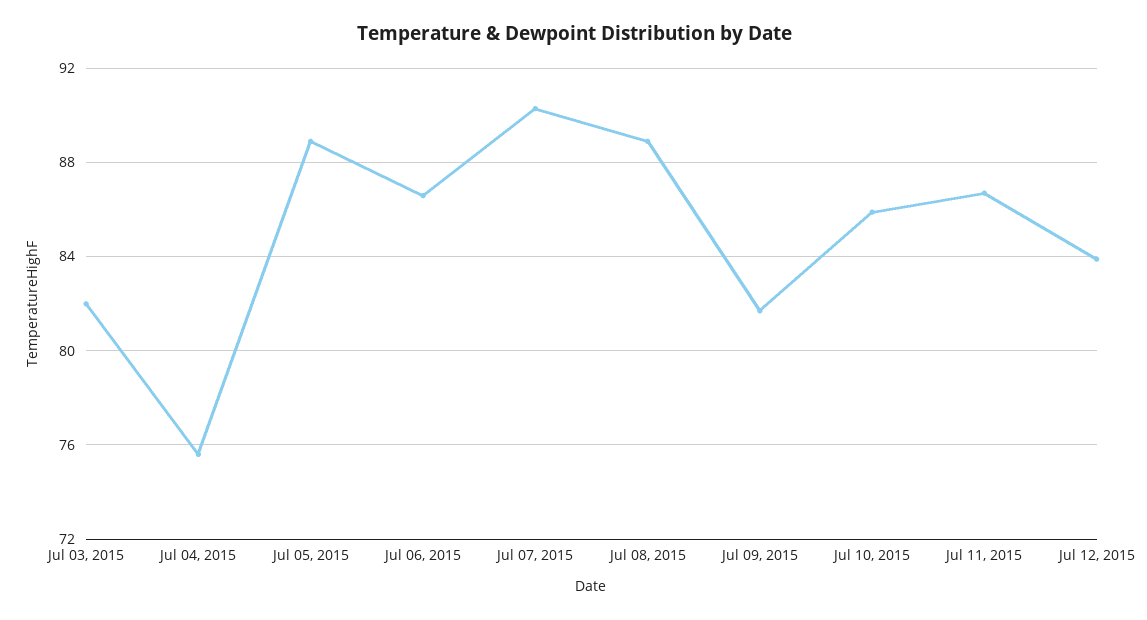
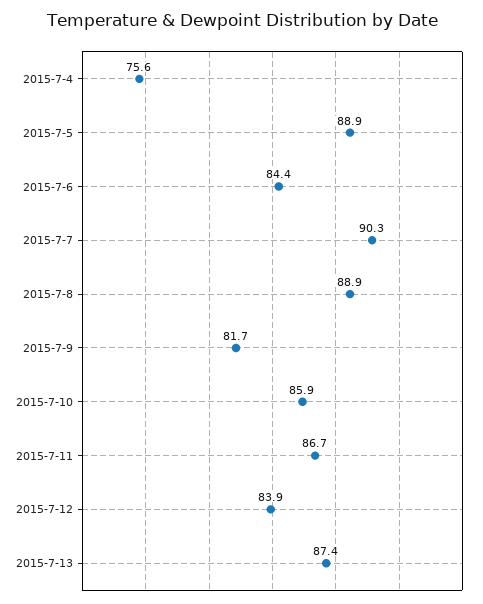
Jul 03, 2015: 82 -> none
Jul 06, 2015: 86.5 -> 84.4
2015-7-13: none -> 87.4

